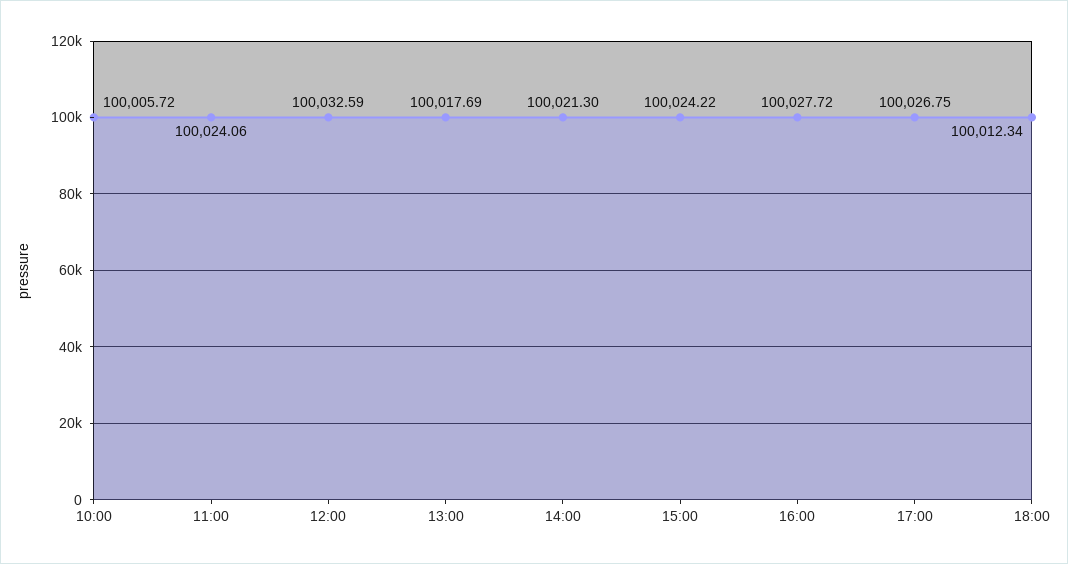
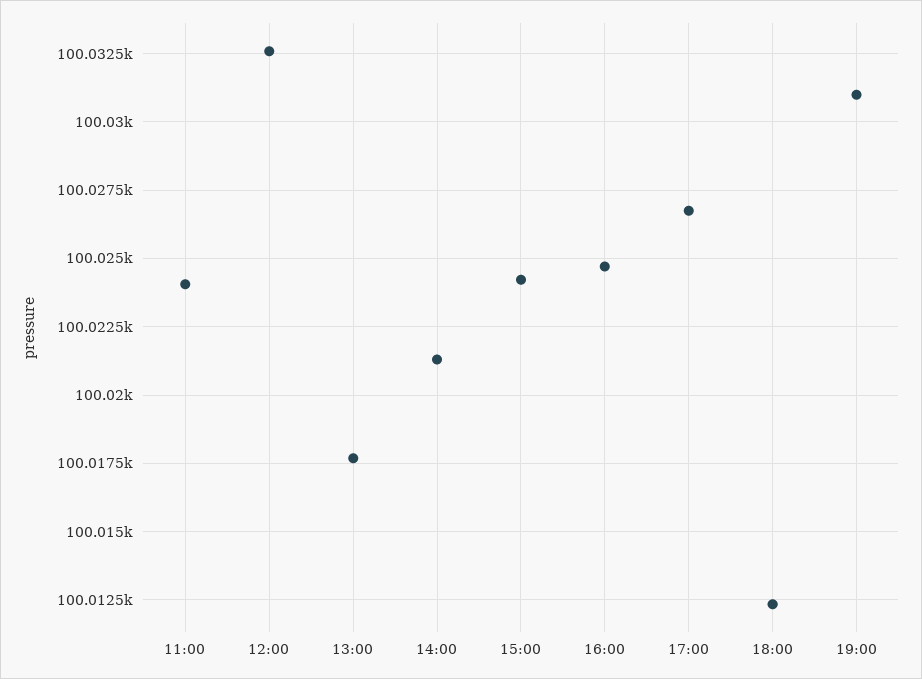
10:00: 100005.72 -> none
16:00: 100027.72 -> 100024.75
19:00: none -> 100031

